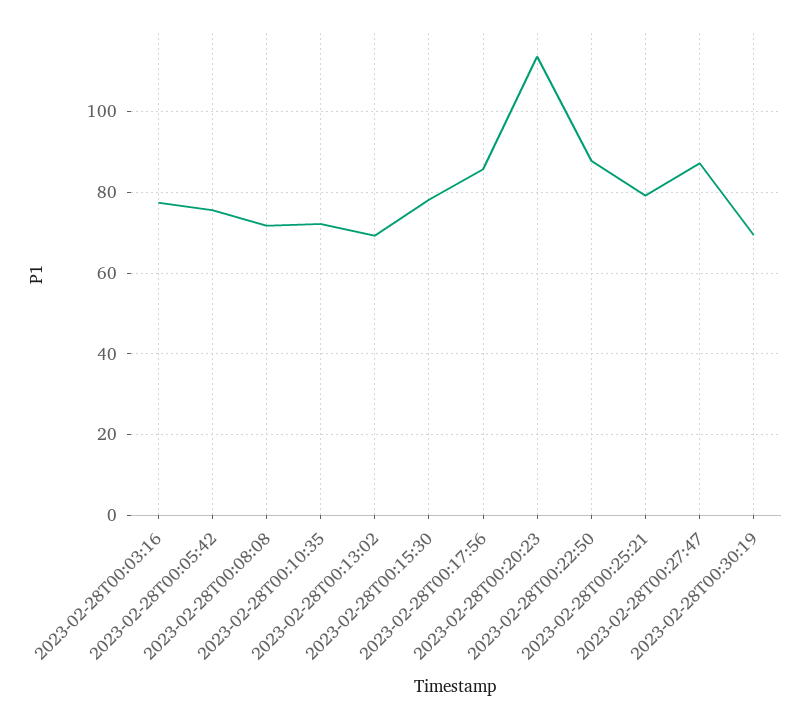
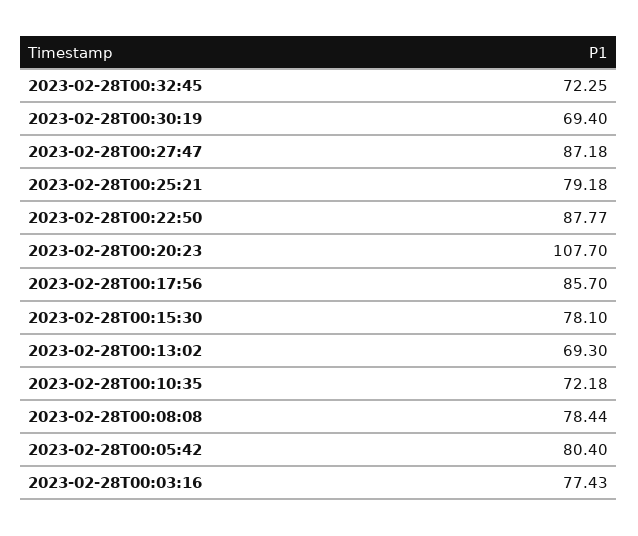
2023-02-28T00:05:42: 76 -> 80.4
2023-02-28T00:08:08: 72 -> 78.44
2023-02-28T00:20:23: 114 -> 107.7
2023-02-28T00:32:45: none -> 72.25

